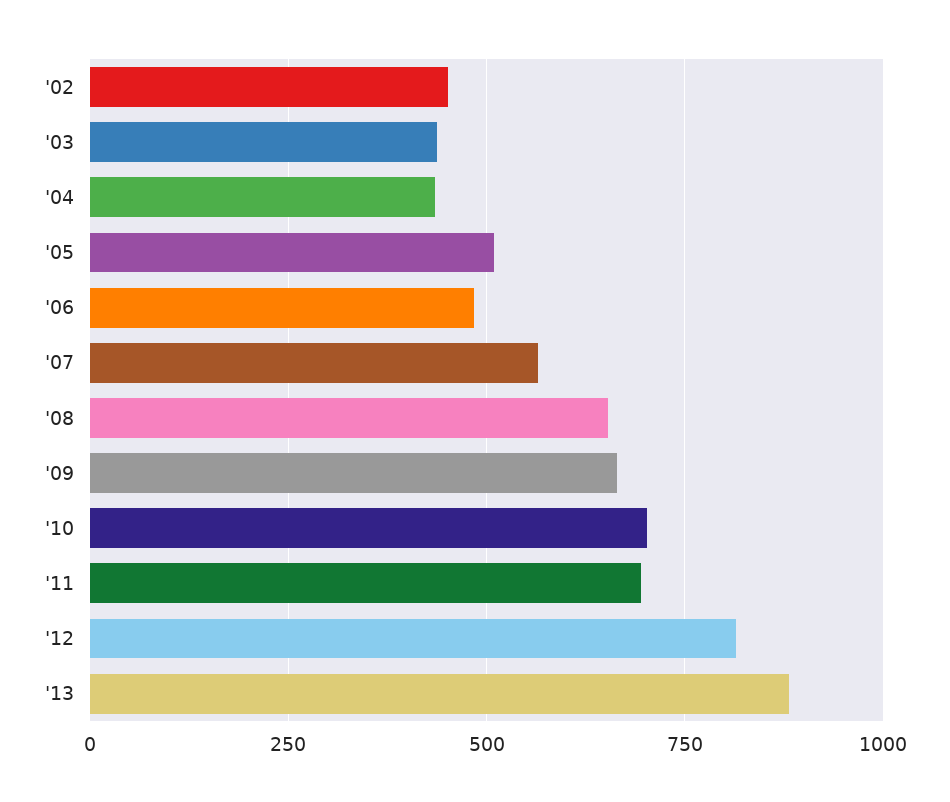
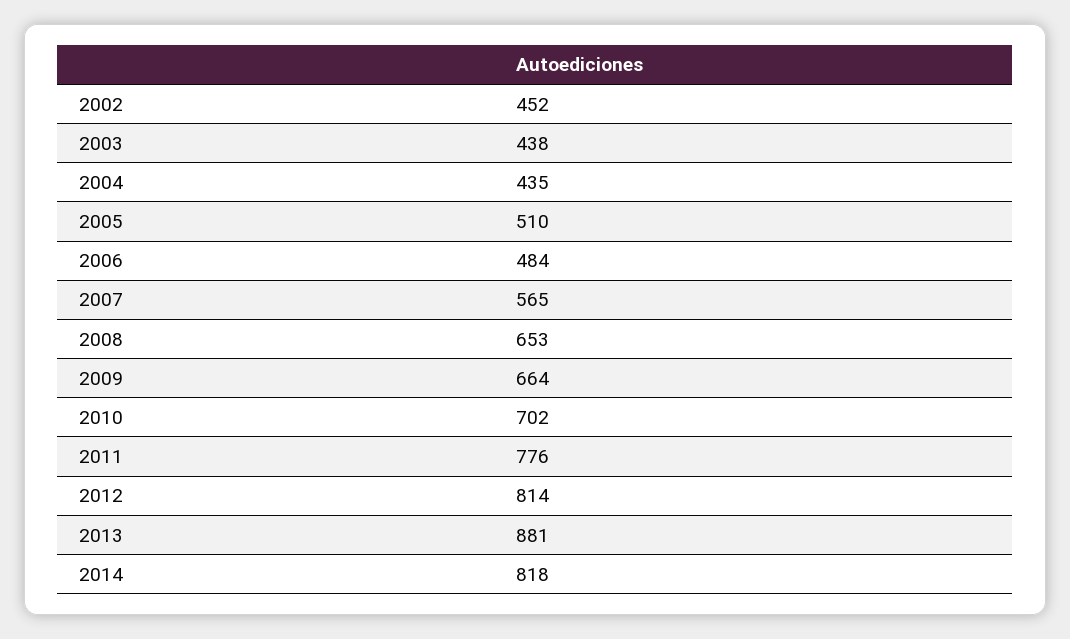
'11: 700 -> 776
2014: none -> 818

